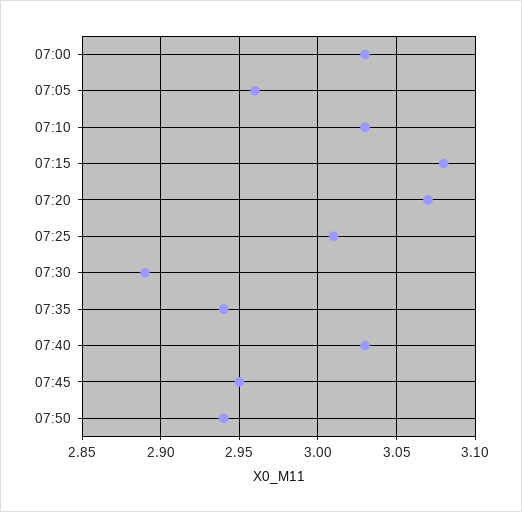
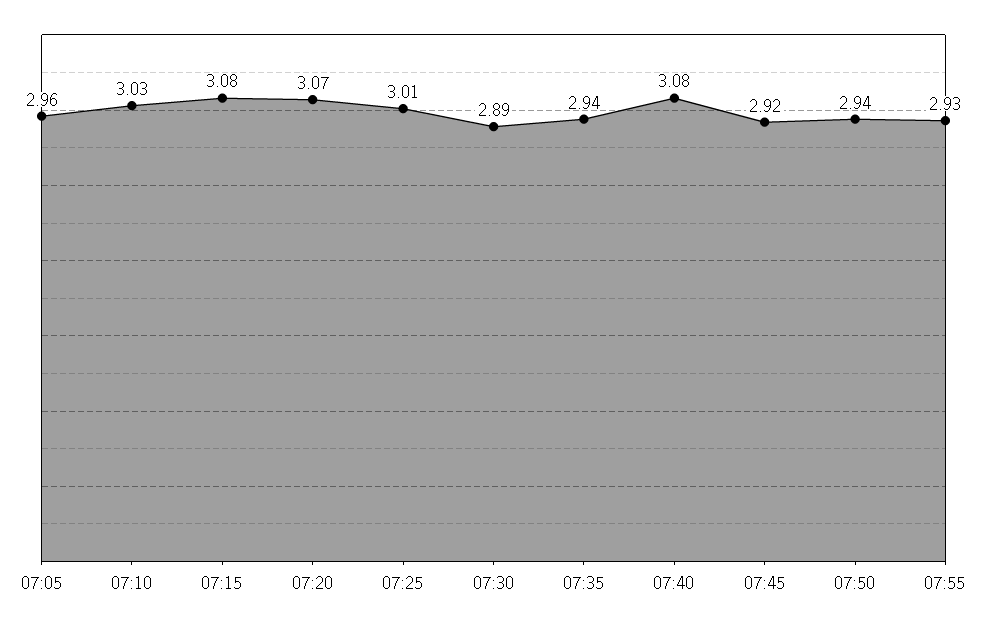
07:00: 3.03 -> none
07:40: 3.03 -> 3.08
07:45: 2.95 -> 2.92
07:55: none -> 2.93

